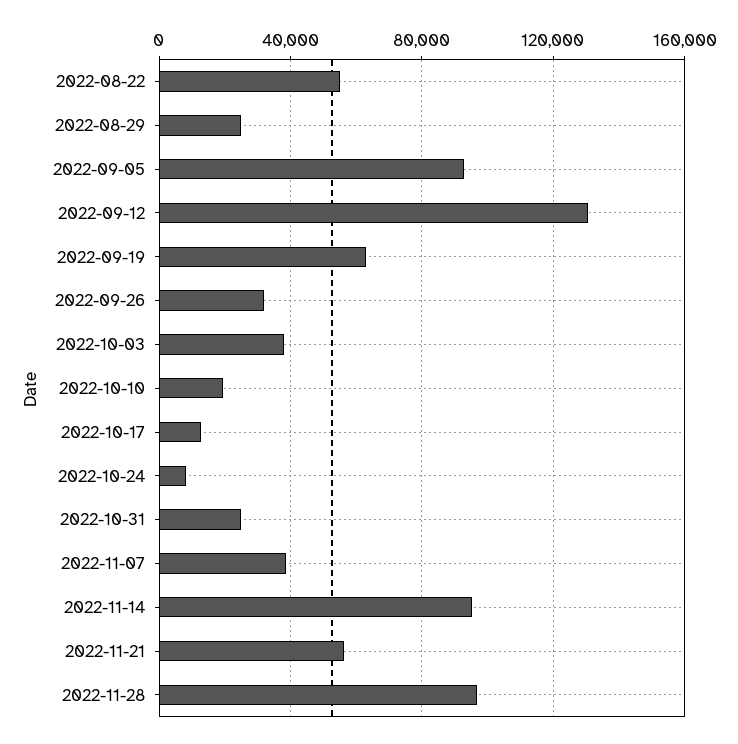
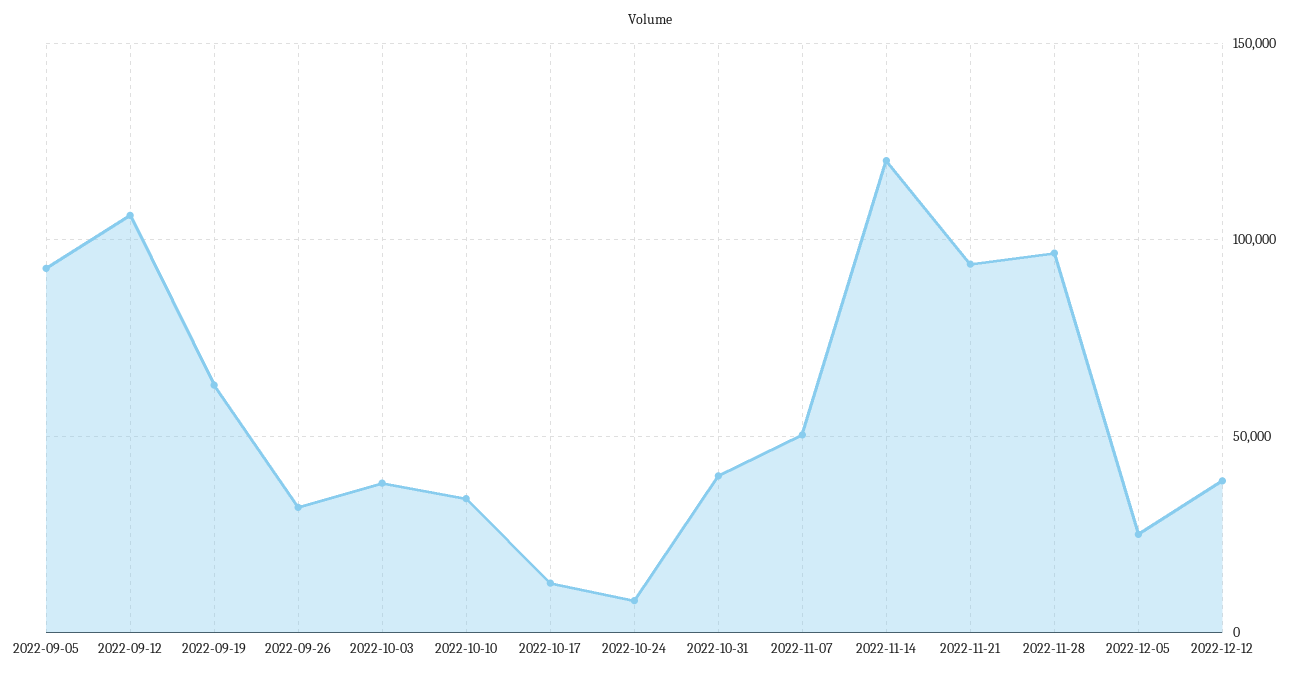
2022-08-22: 55000 -> none
2022-08-29: 25000 -> none
2022-09-12: 130000 -> 105000
2022-10-10: 20000 -> 35000
2022-10-31: 25000 -> 40000
2022-11-07: 40000 -> 50000
2022-11-14: 95000 -> 120000
2022-11-21: 55000 -> 95000
2022-12-05: none -> 25000
2022-12-12: none -> 40000

